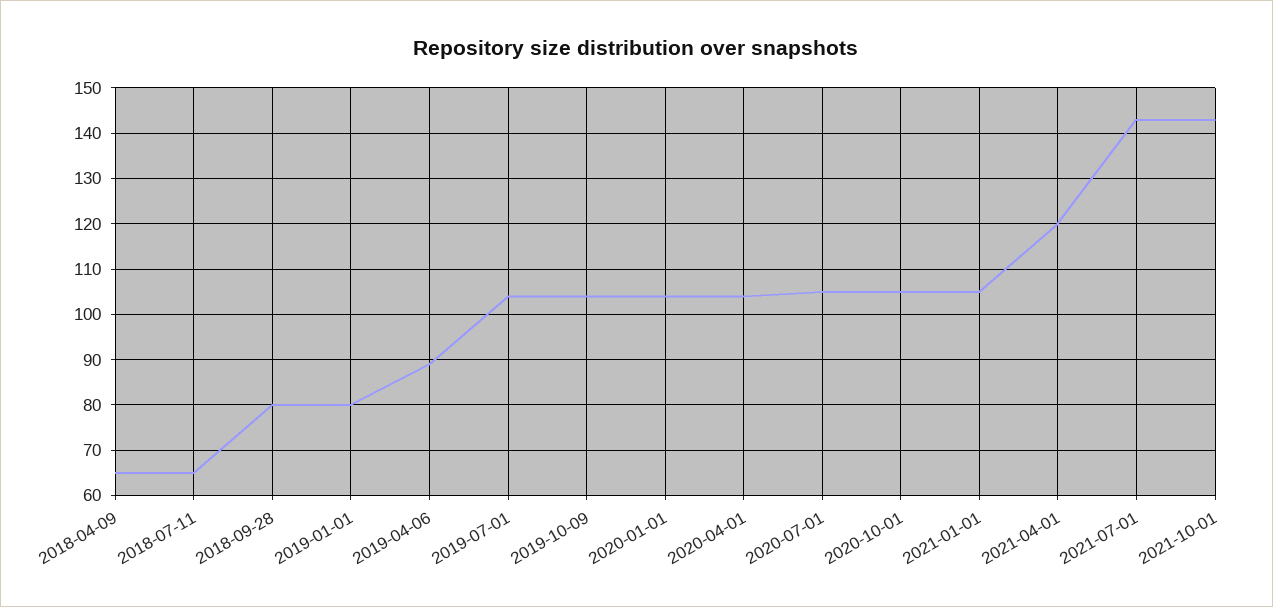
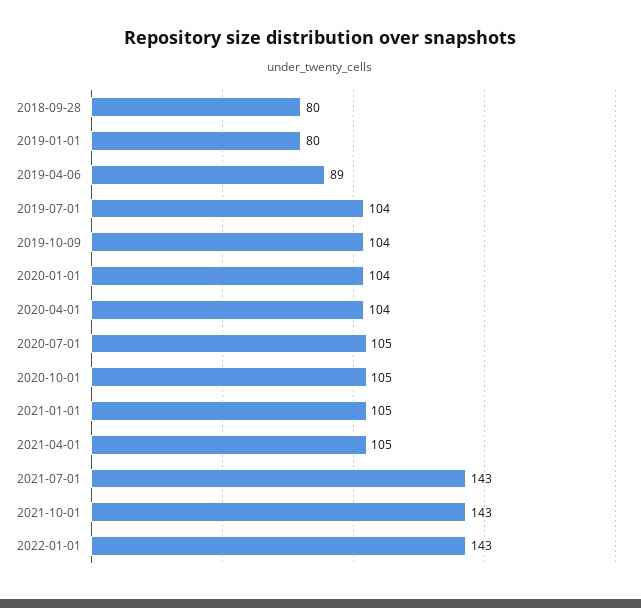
2018-04-09: 65 -> none
2018-07-11: 65 -> none
2021-04-01: 120 -> 105
2022-01-01: none -> 143

